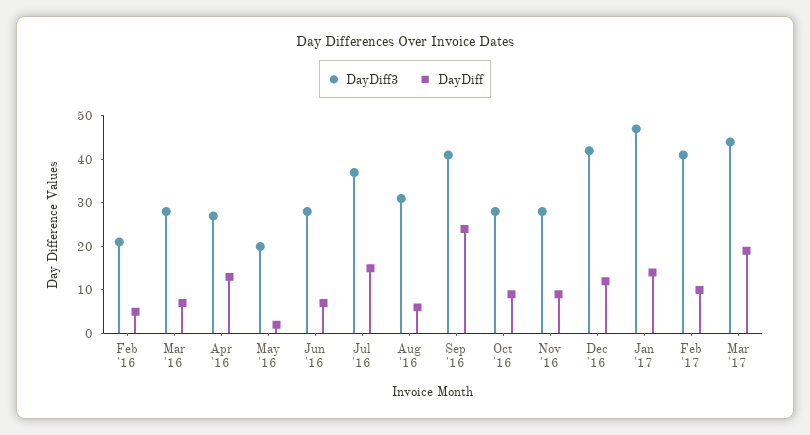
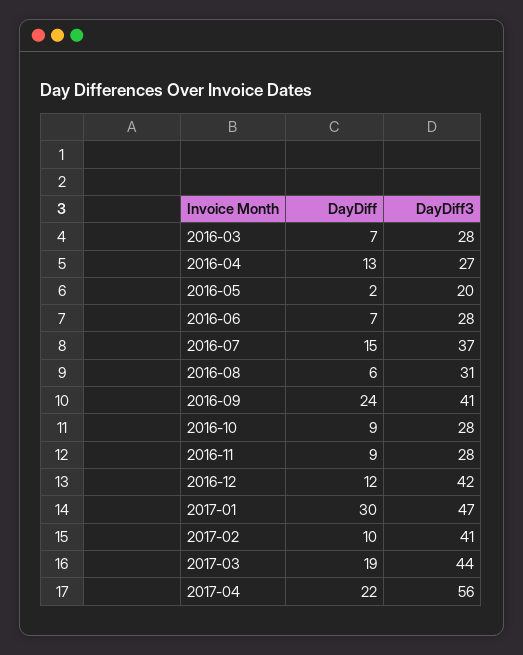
DayDiff3, Feb '16: 20 -> none
DayDiff, Feb '16: 5 -> none
DayDiff, Jan '17: 15 -> 30
DayDiff, 2017-04: none -> 22
DayDiff3, 2017-04: none -> 56

